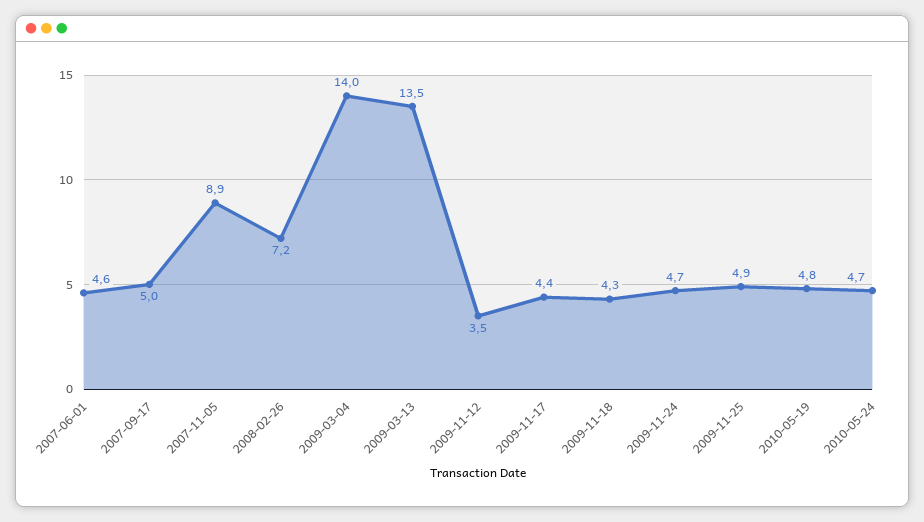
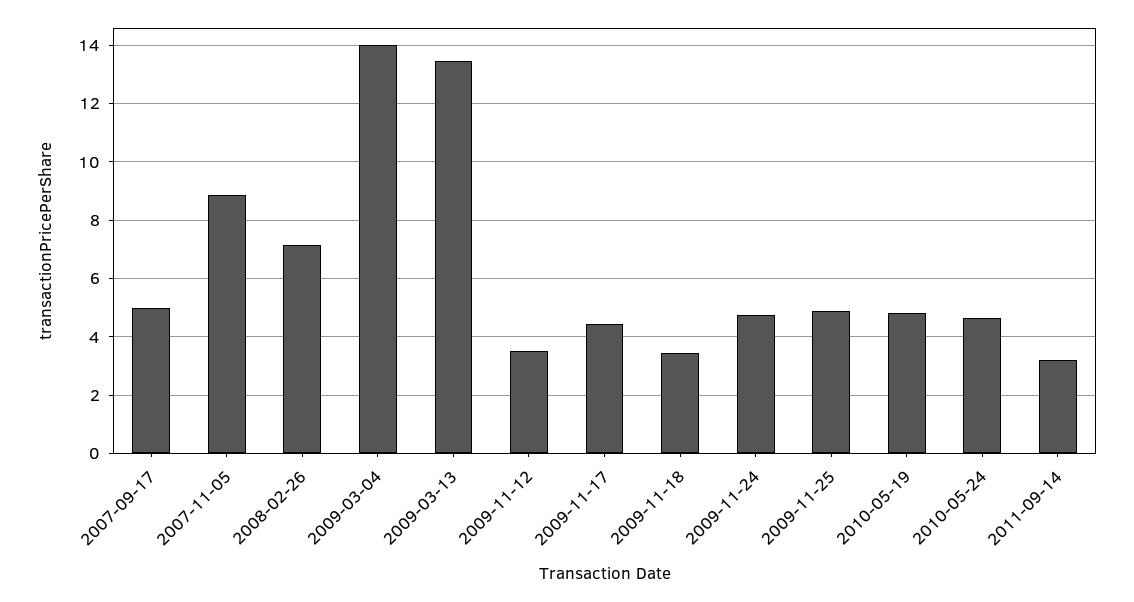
2007-06-01: 4.6 -> none
2009-11-18: 4.3 -> 3.5
2011-09-14: none -> 3.25

